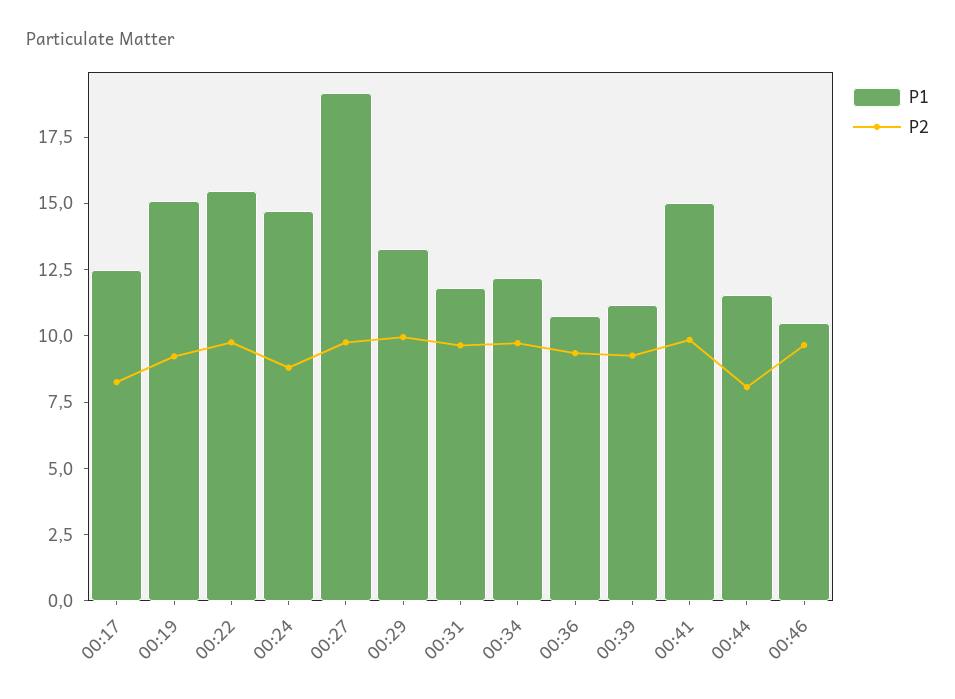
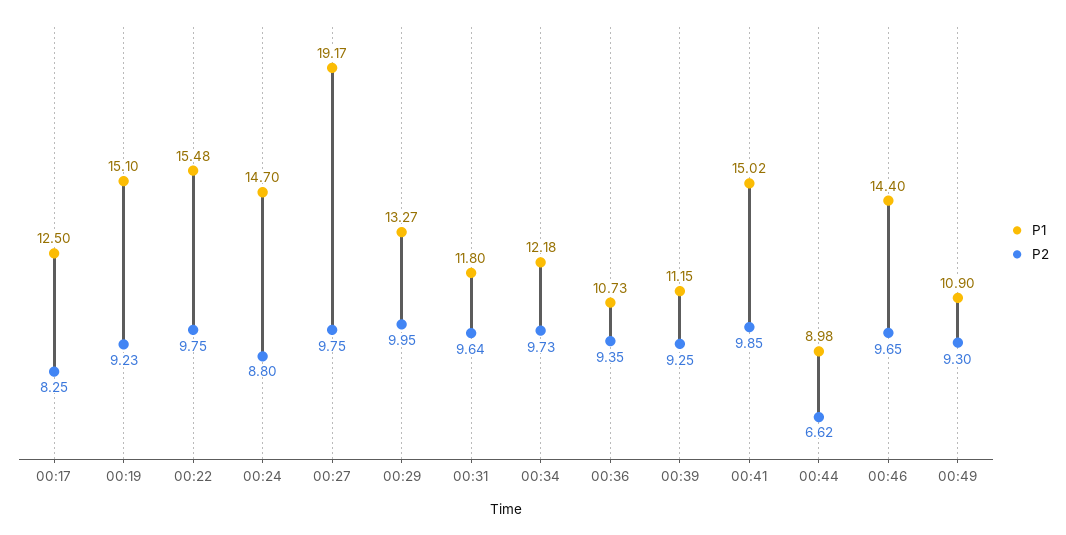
P1, 00:44: 11.5 -> 8.98
P2, 00:44: 8 -> 6.62
P1, 00:46: 10.5 -> 14.4
P1, 00:49: none -> 10.9
P2, 00:49: none -> 9.3

